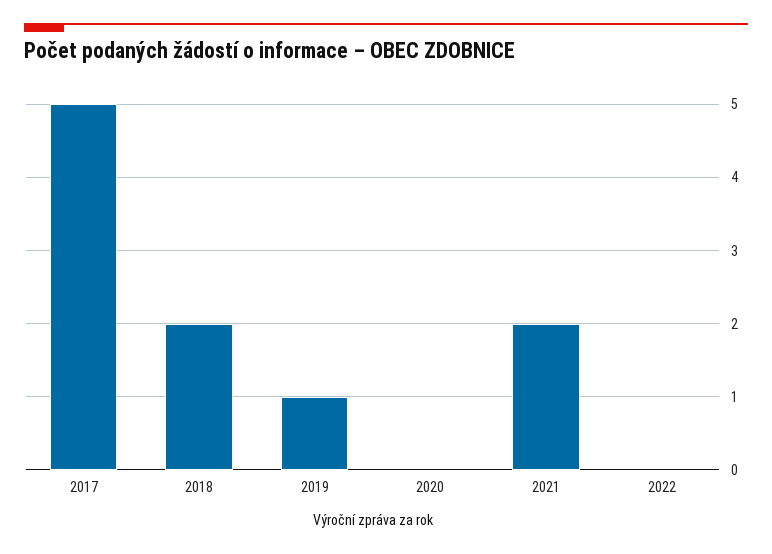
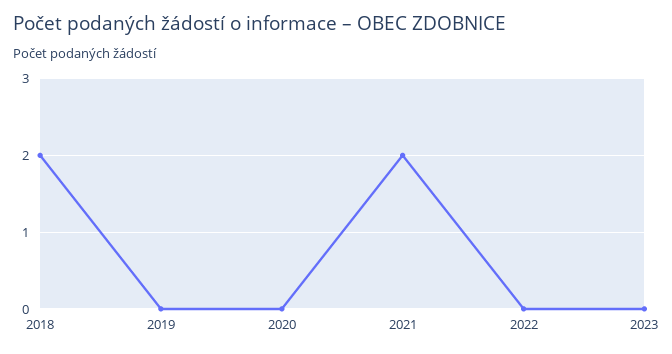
2017: 5 -> none
2019: 1 -> 0
2023: none -> 0

